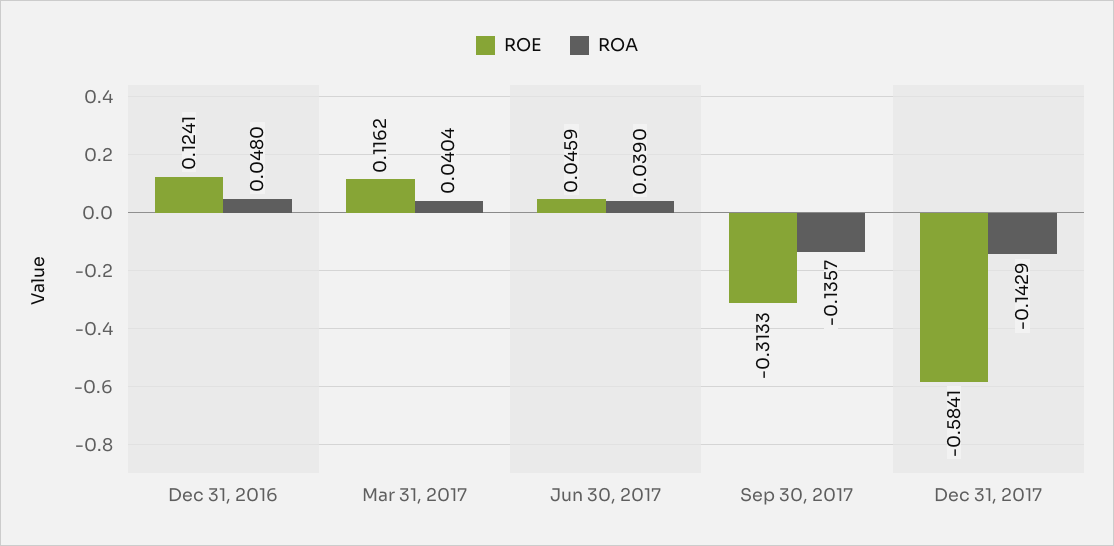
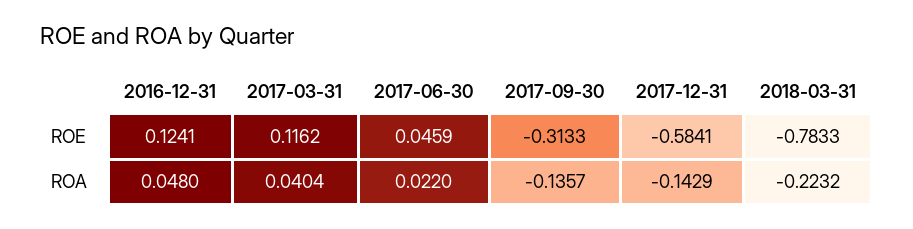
ROA, Jun 30, 2017: 0.039 -> 0.022
ROE, 2018-03-31: none -> -0.7833
ROA, 2018-03-31: none -> -0.2232

